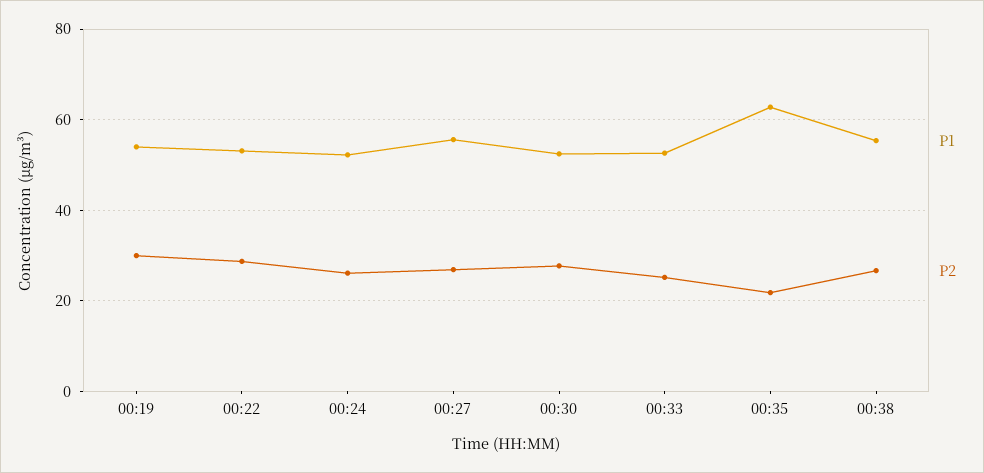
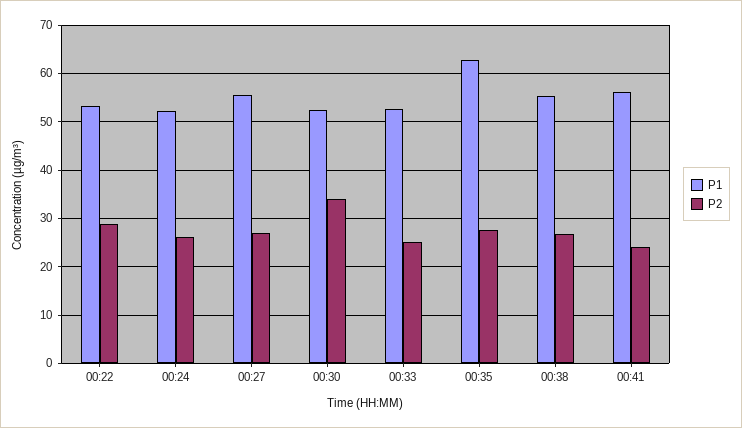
P1, 00:19: 54 -> none
P2, 00:19: 30 -> none
P2, 00:30: 28 -> 34
P2, 00:35: 22 -> 28
P1, 00:41: none -> 56
P2, 00:41: none -> 24

